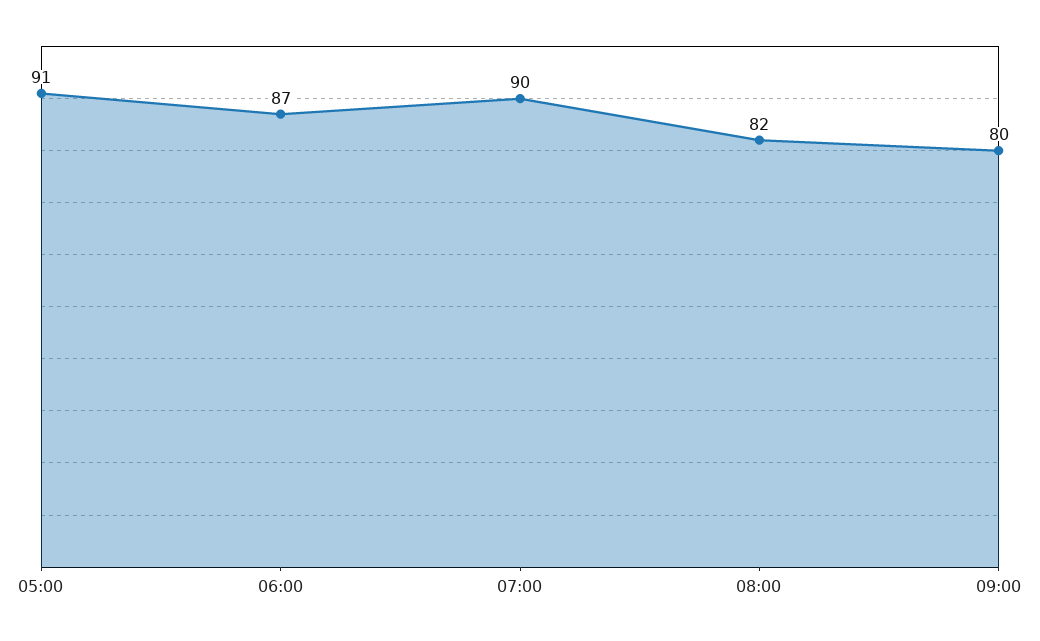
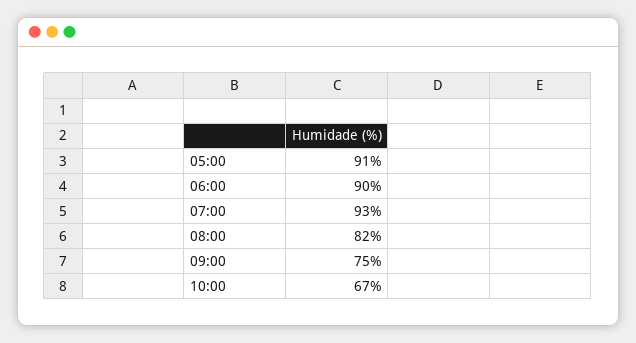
06:00: 87 -> 90
07:00: 90 -> 93
09:00: 80 -> 75
10:00: none -> 67

